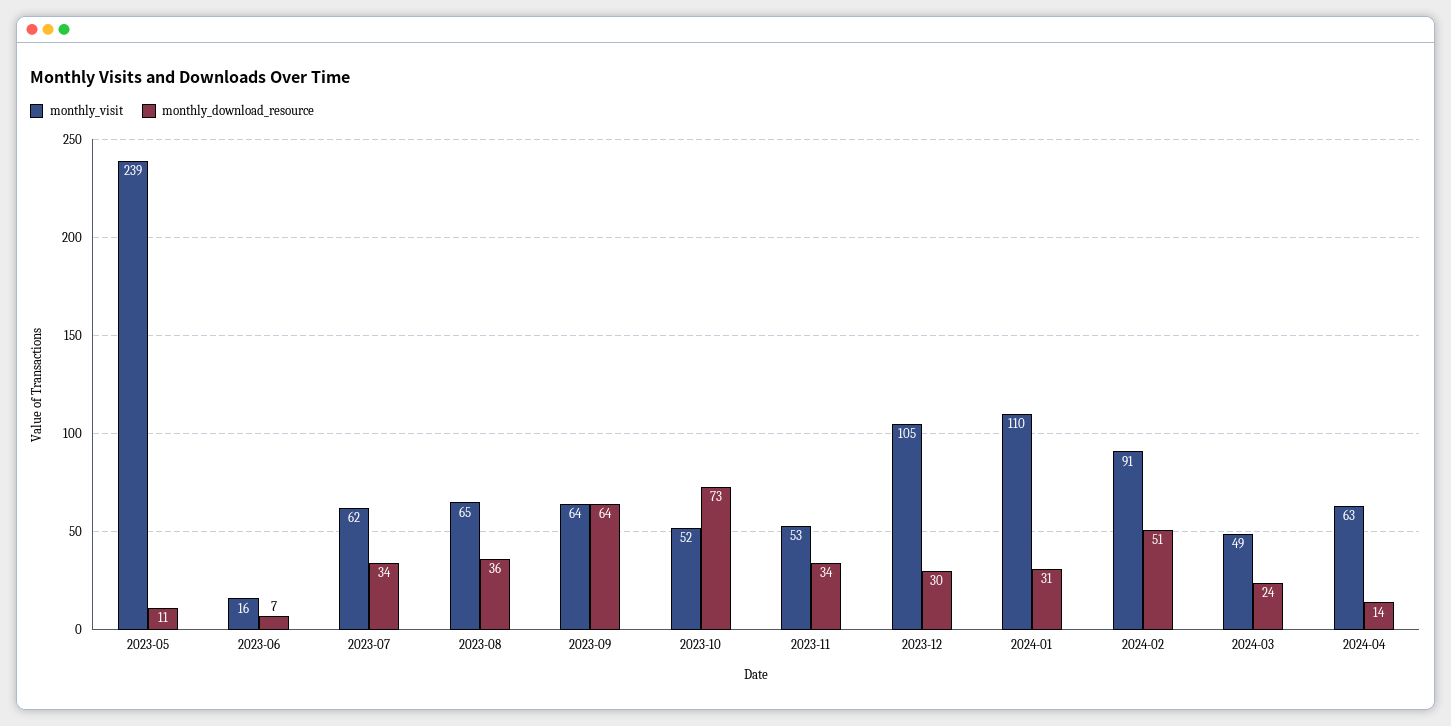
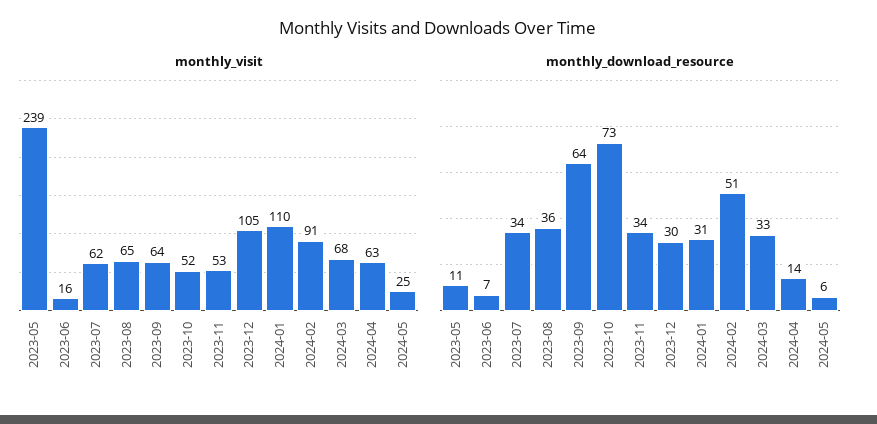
monthly_visit, 2024-03: 49 -> 68
monthly_download_resource, 2024-03: 24 -> 33
monthly_visit, 2024-05: none -> 25
monthly_download_resource, 2024-05: none -> 6

